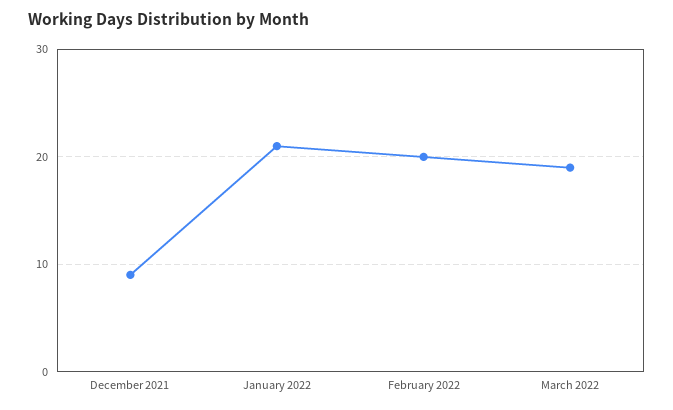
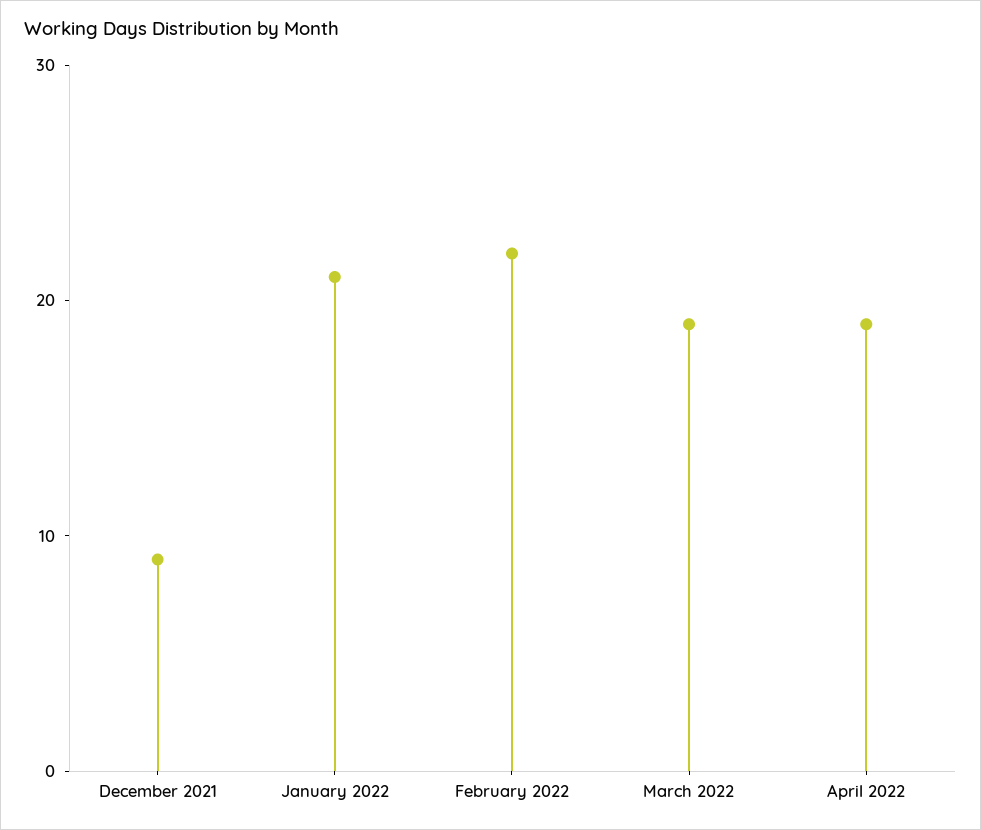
February 2022: 20 -> 22
April 2022: none -> 19

